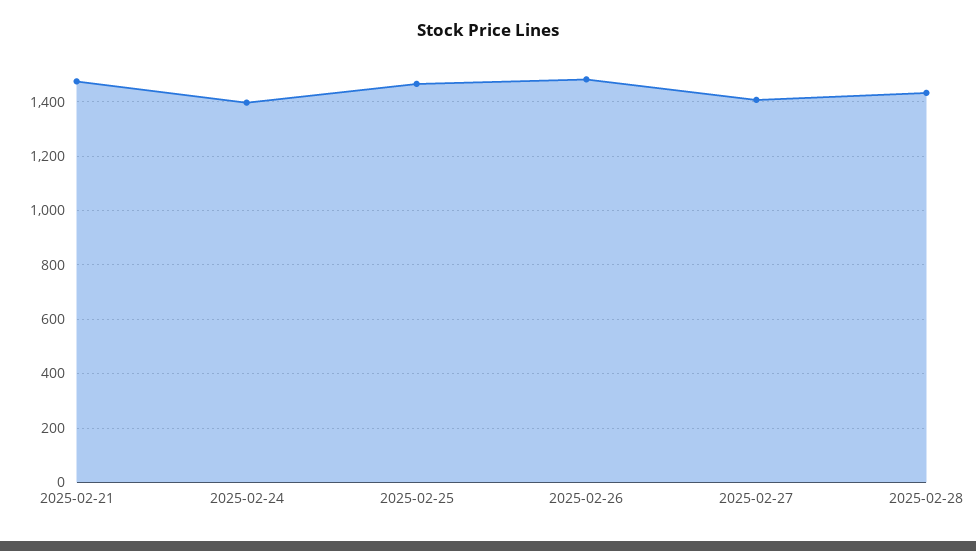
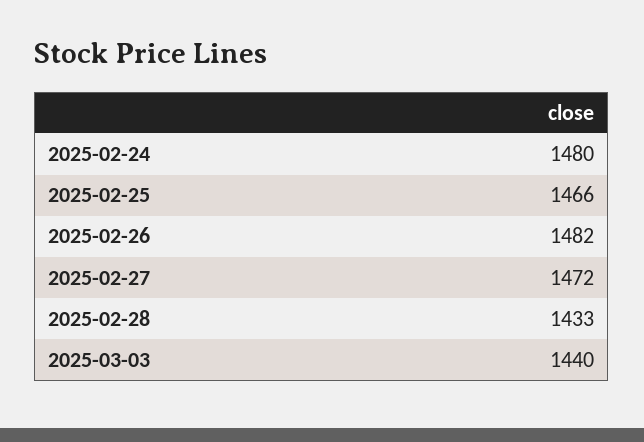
2025-02-21: 1475 -> none
2025-02-24: 1400 -> 1480
2025-02-27: 1400 -> 1472
2025-03-03: none -> 1440

